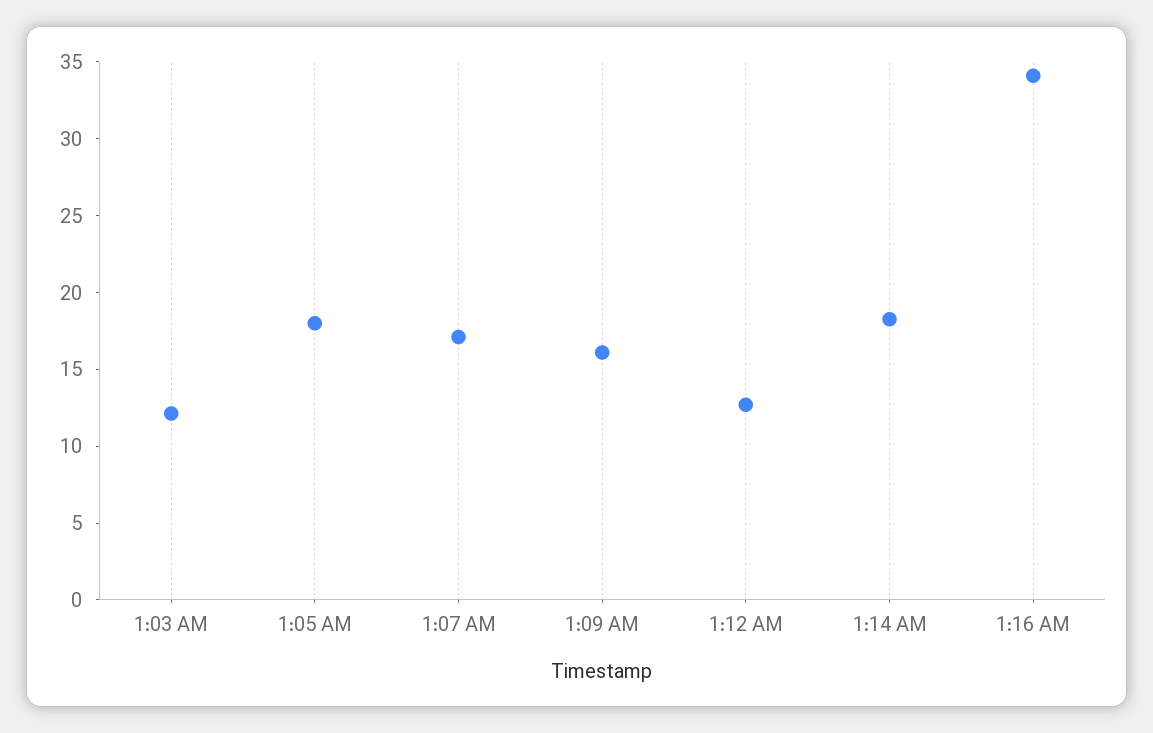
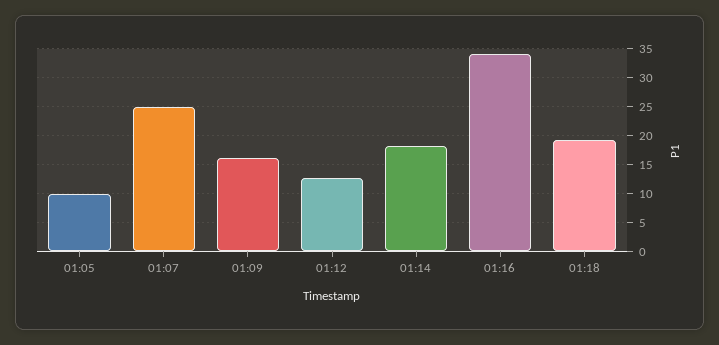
1:03 AM: 12 -> none
1:05 AM: 18 -> 10
1:07 AM: 17 -> 25
01:18: none -> 20

